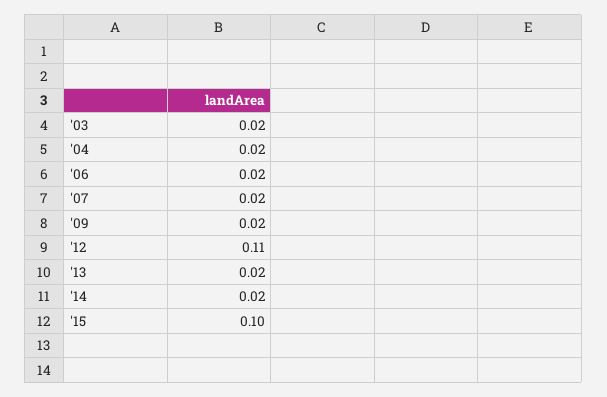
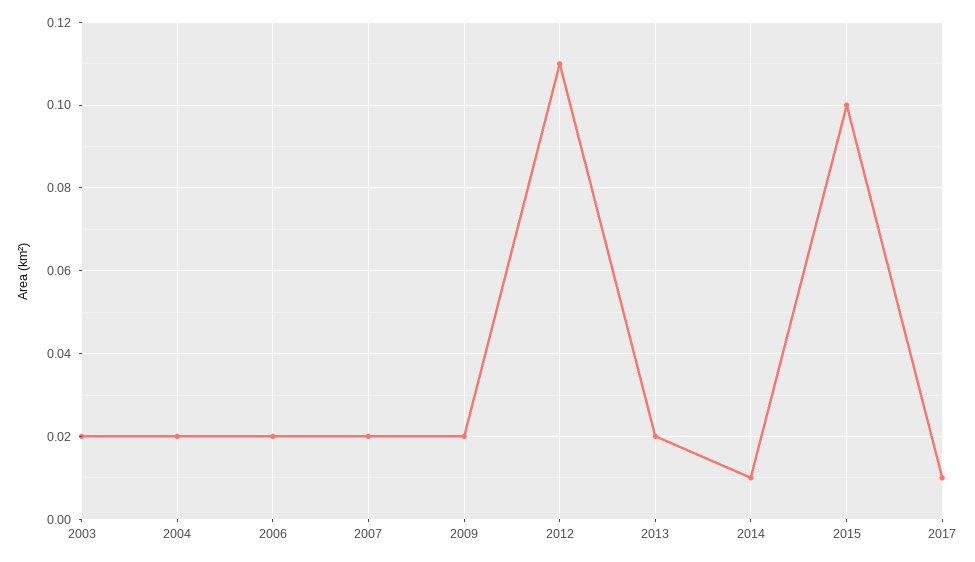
'14: 0.02 -> 0.01
2017: none -> 0.01

